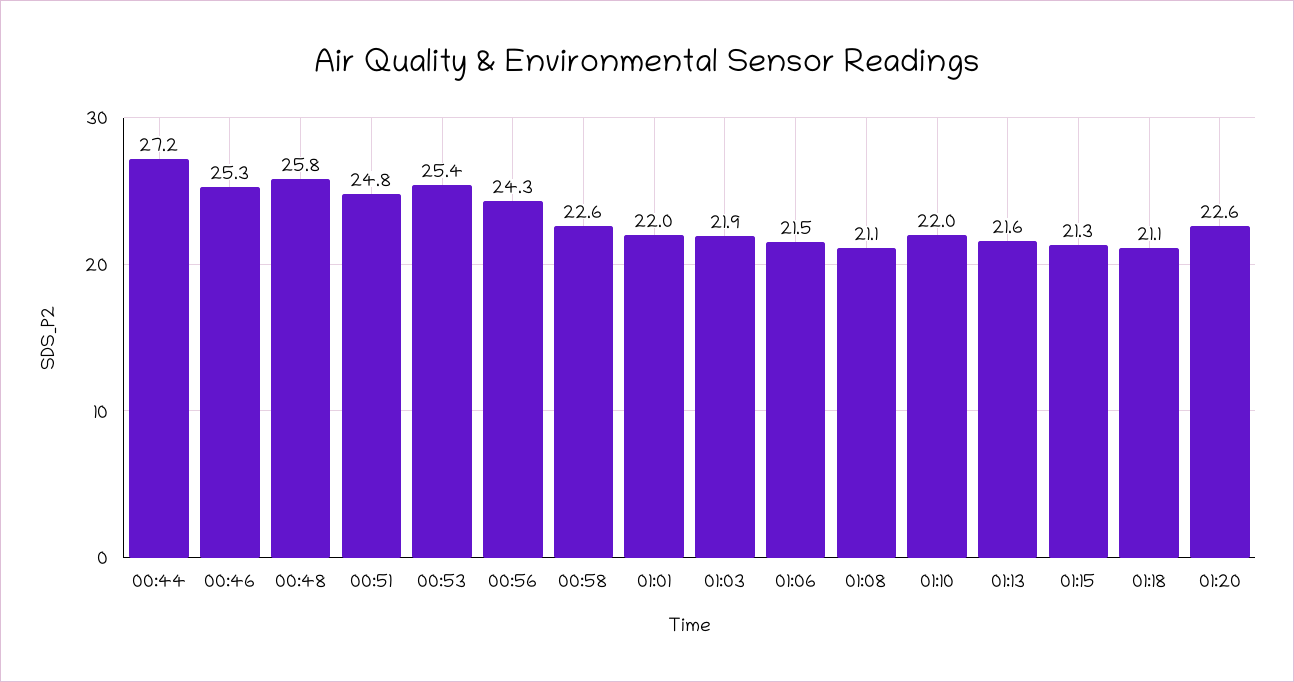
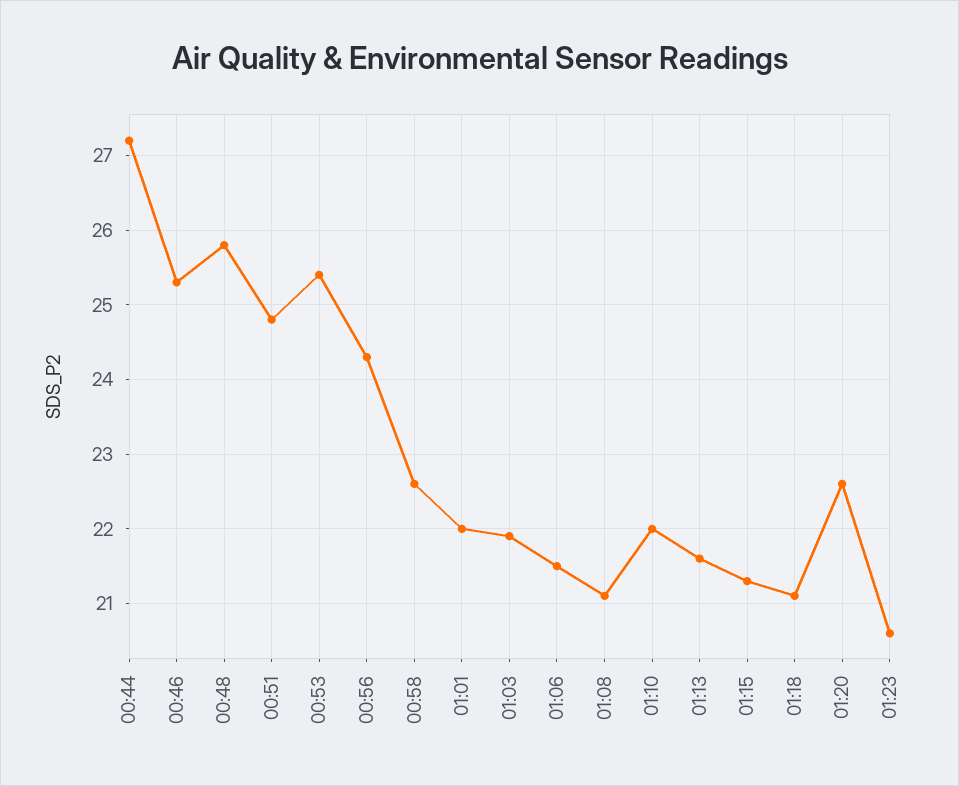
01:23: none -> 20.6

